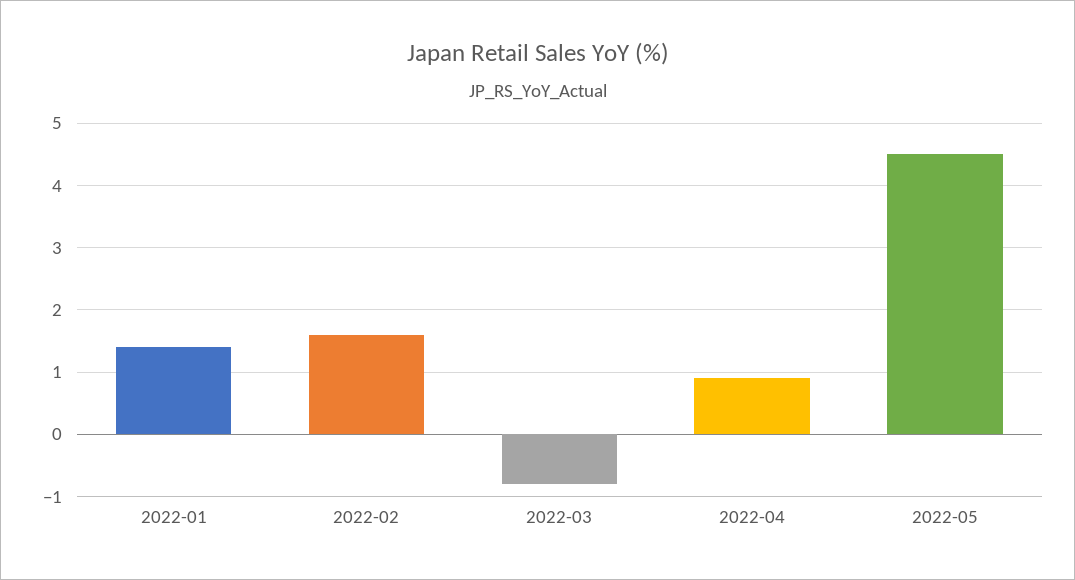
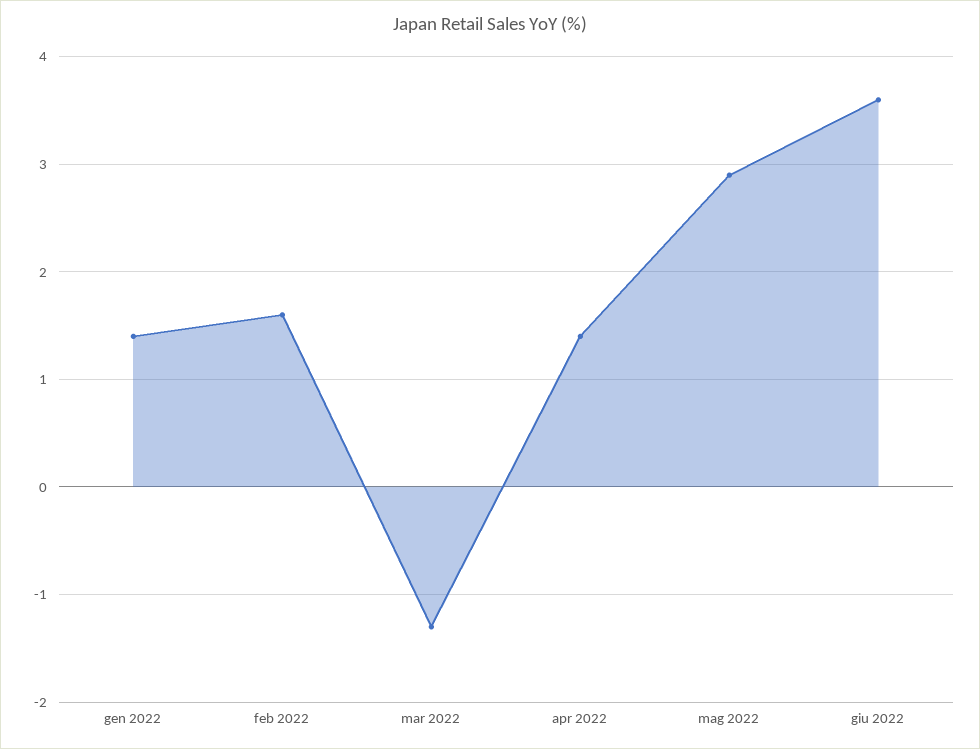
2022-03: -0.8 -> -1.3
2022-04: 0.9 -> 1.4
2022-05: 4.5 -> 2.9
giu 2022: none -> 3.6

